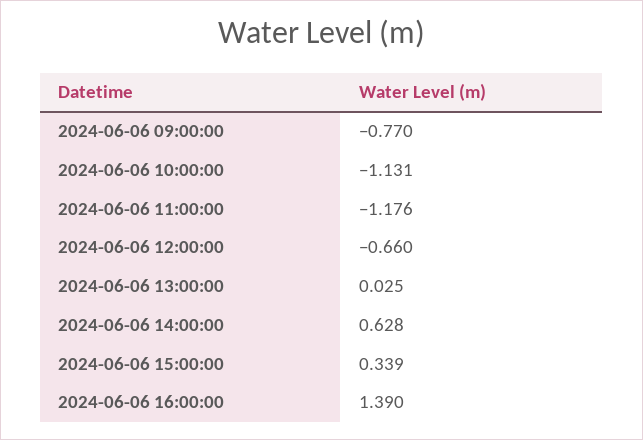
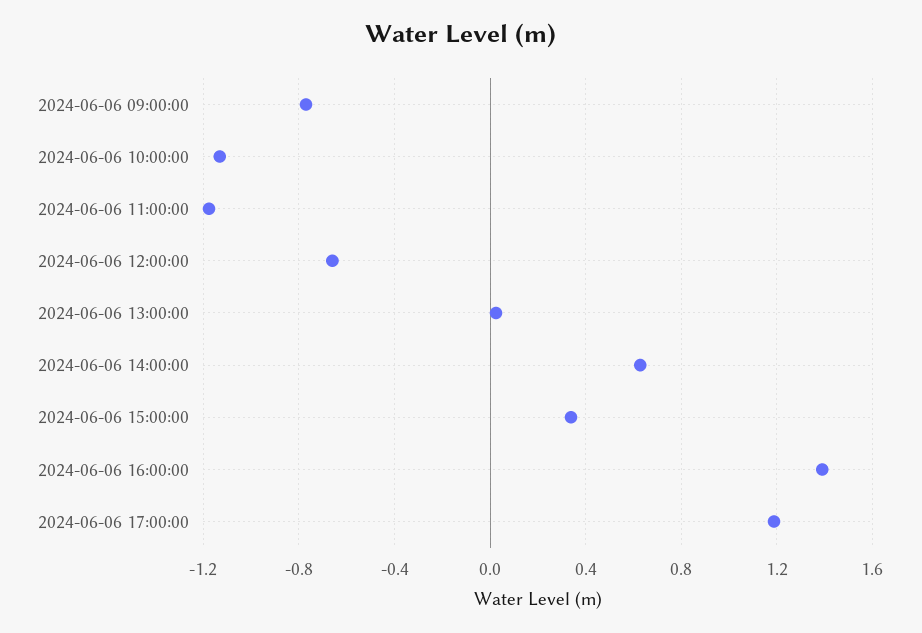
2024-06-06 17:00:00: none -> 1.2

